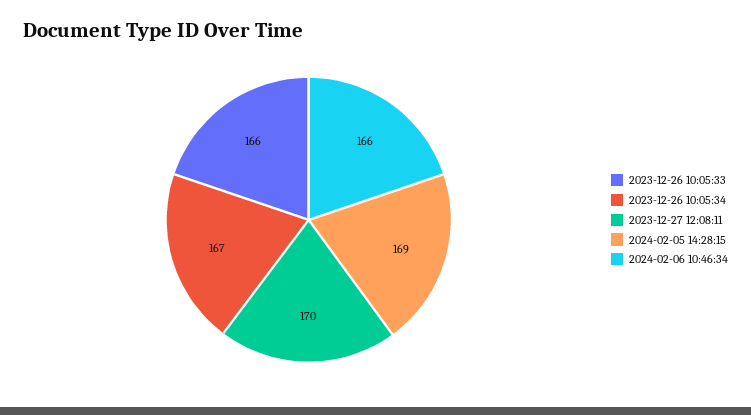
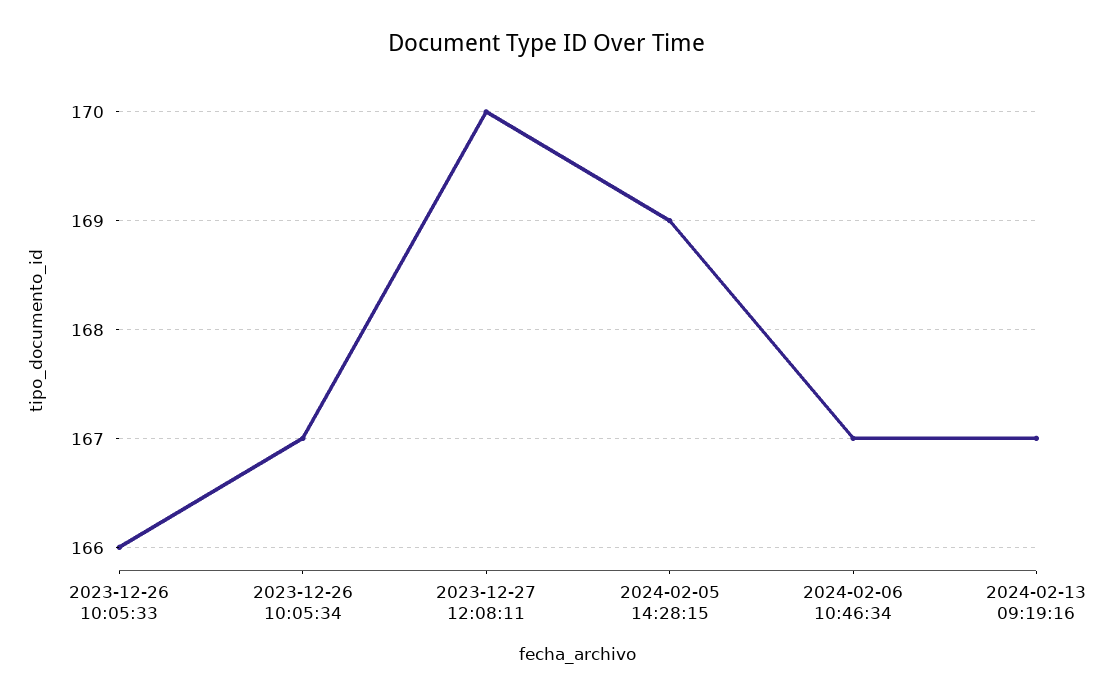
2024-02-06 10:46:34: 166 -> 167
2024-02-13 09:19:16: none -> 167

